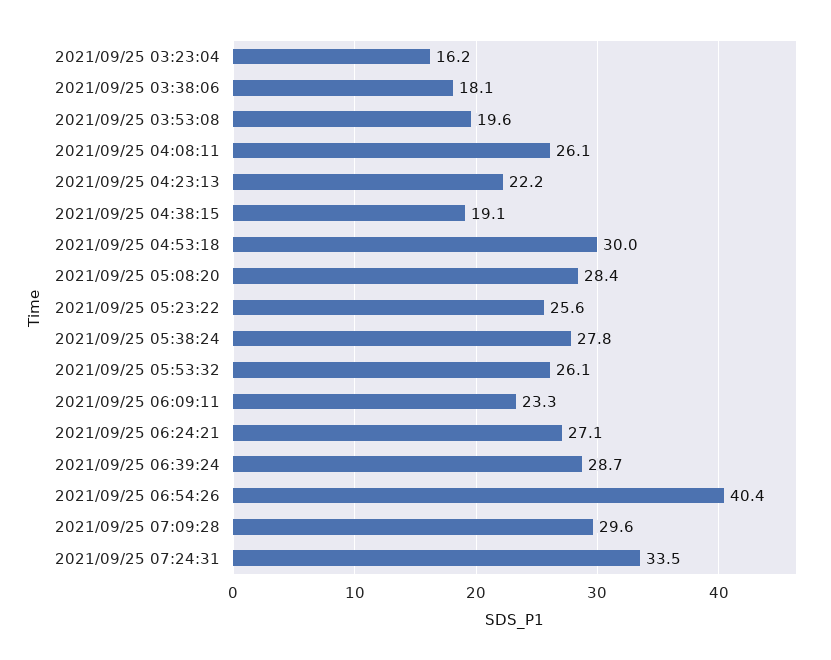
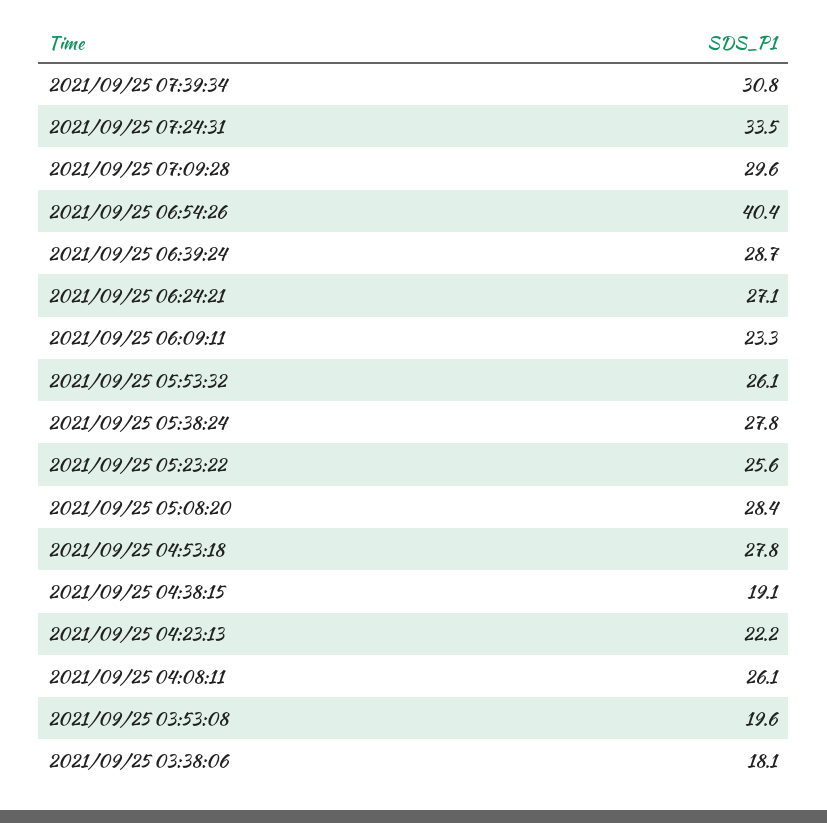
2021/09/25 03:23:04: 16.2 -> none
2021/09/25 04:53:18: 30 -> 27.8
2021/09/25 07:39:34: none -> 30.8

